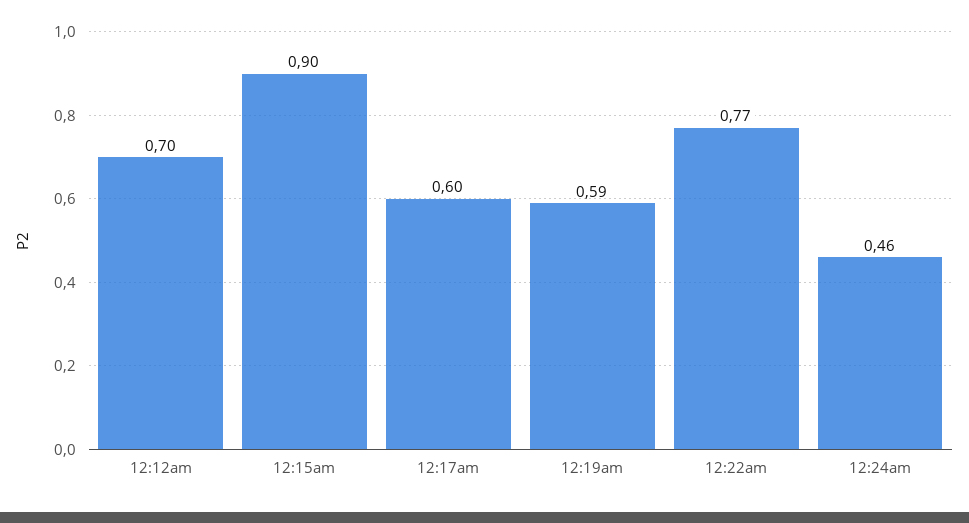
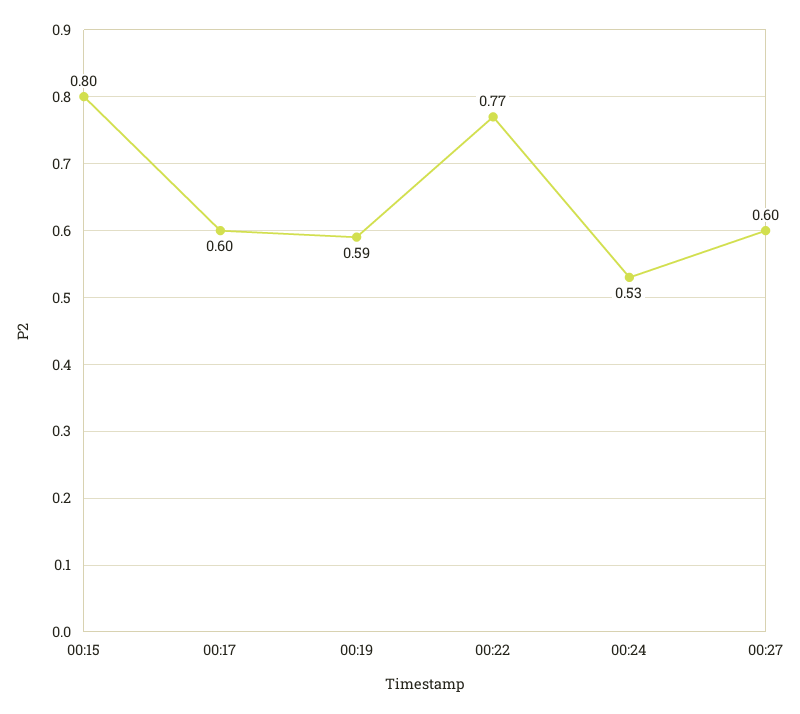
12:12am: 0.7 -> none
12:15am: 0.9 -> 0.8
12:24am: 0.46 -> 0.53
00:27: none -> 0.6

